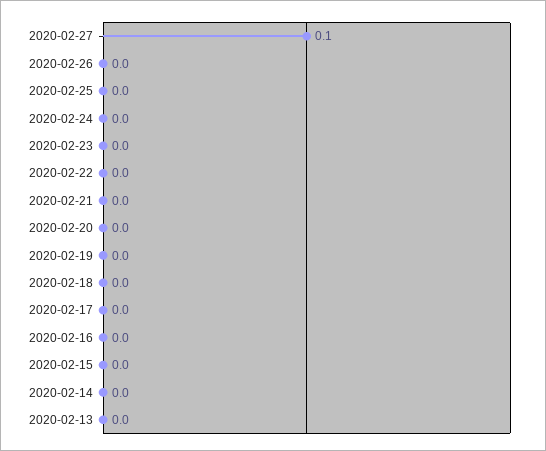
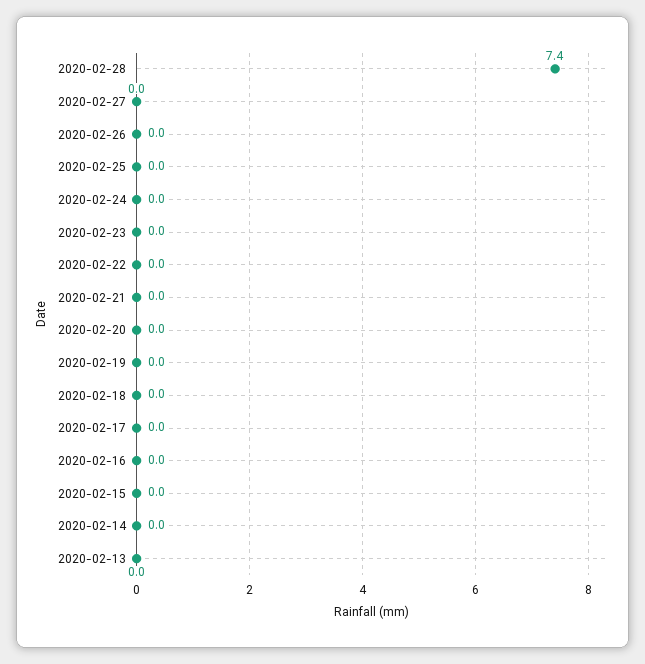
2020-02-27: 0.1 -> 0
2020-02-28: none -> 7.4

